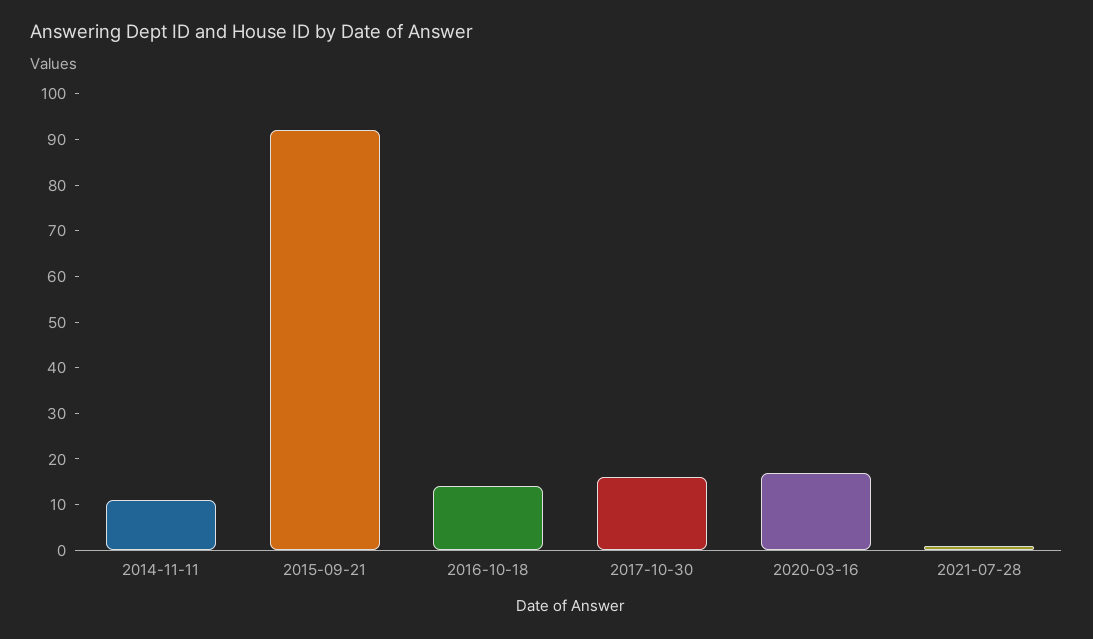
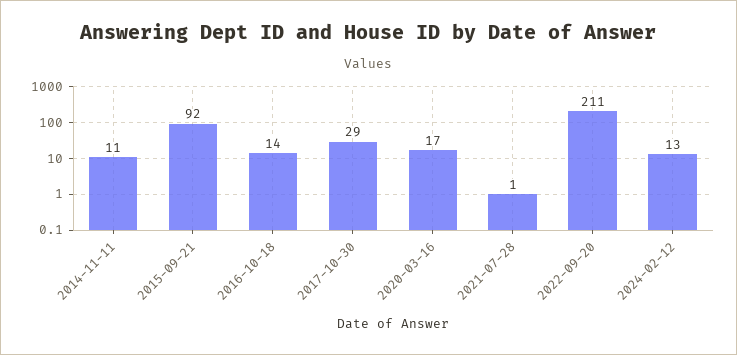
2017-10-30: 15 -> 29
2022-09-20: none -> 211
2024-02-12: none -> 13

